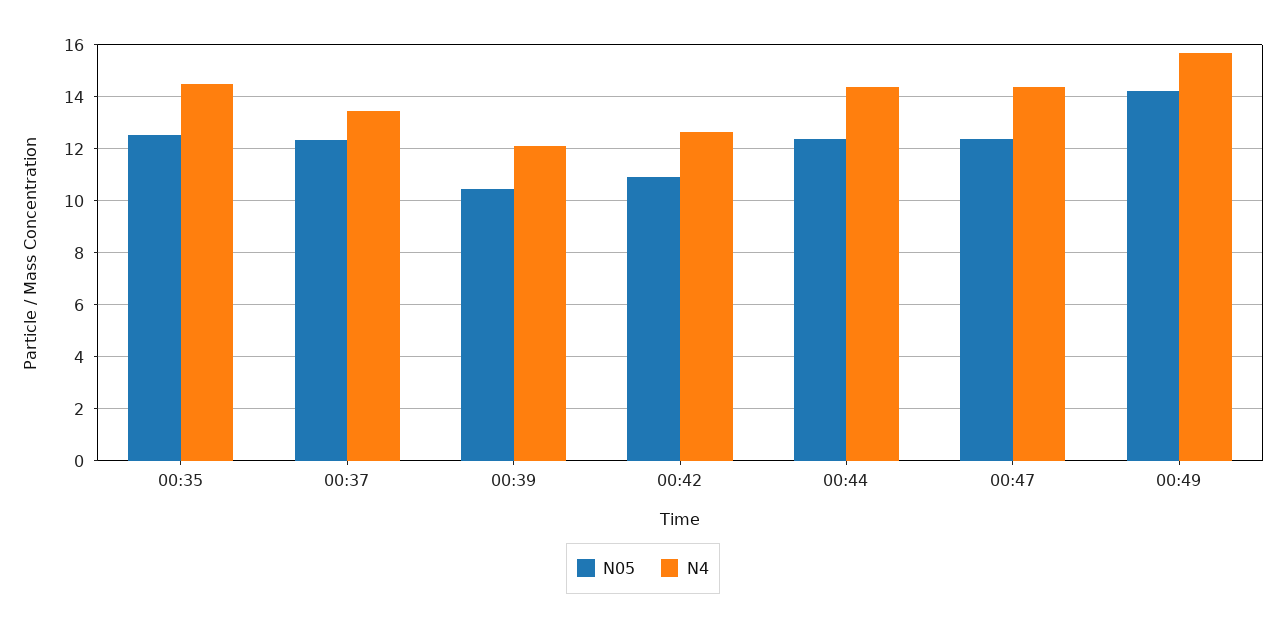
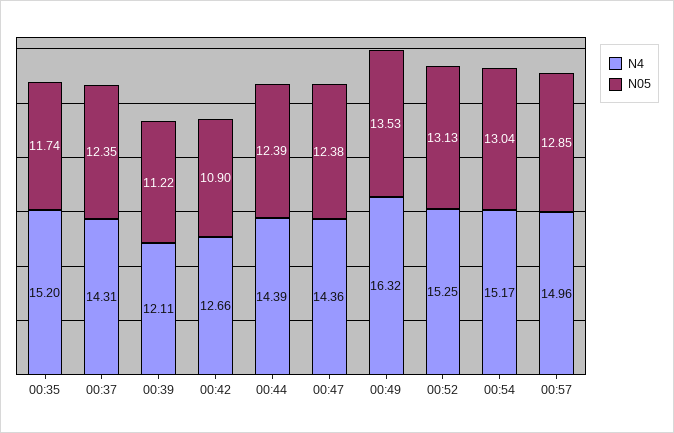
N05, 00:35: 12.5 -> 11.74
N4, 00:35: 14.5 -> 15.2
N4, 00:37: 13.5 -> 14.31
N05, 00:39: 10.5 -> 11.22
N05, 00:49: 14.25 -> 13.53
N4, 00:49: 15.75 -> 16.32
N4, 00:52: none -> 15.25
N05, 00:52: none -> 13.13
N4, 00:54: none -> 15.17
N05, 00:54: none -> 13.04
N4, 00:57: none -> 14.96
N05, 00:57: none -> 12.85

